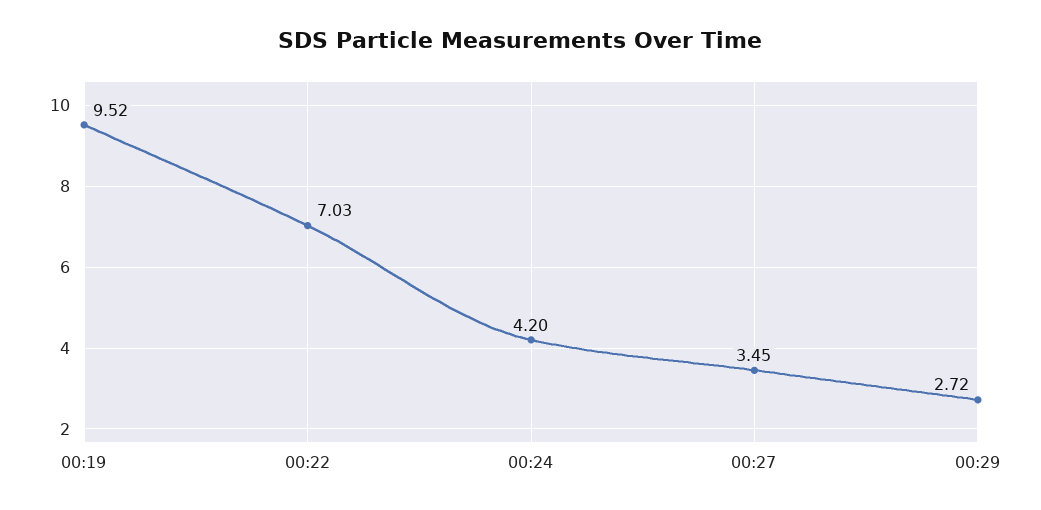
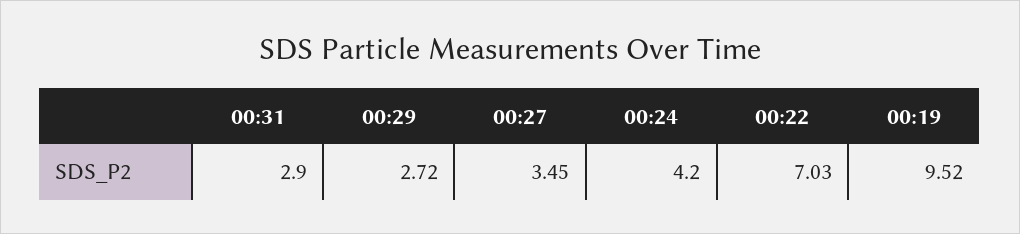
00:31: none -> 2.9

